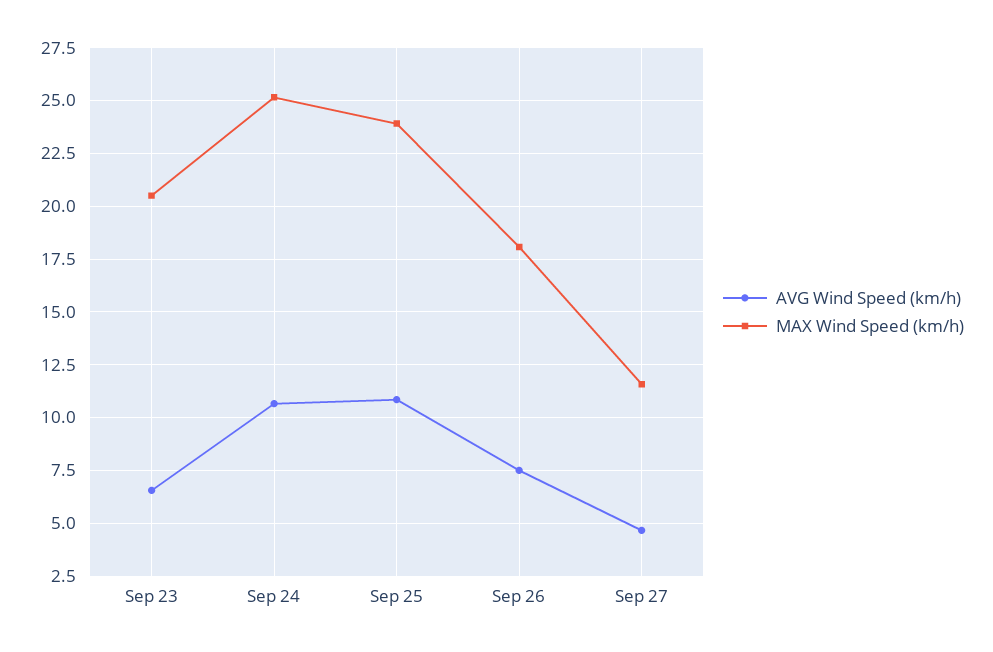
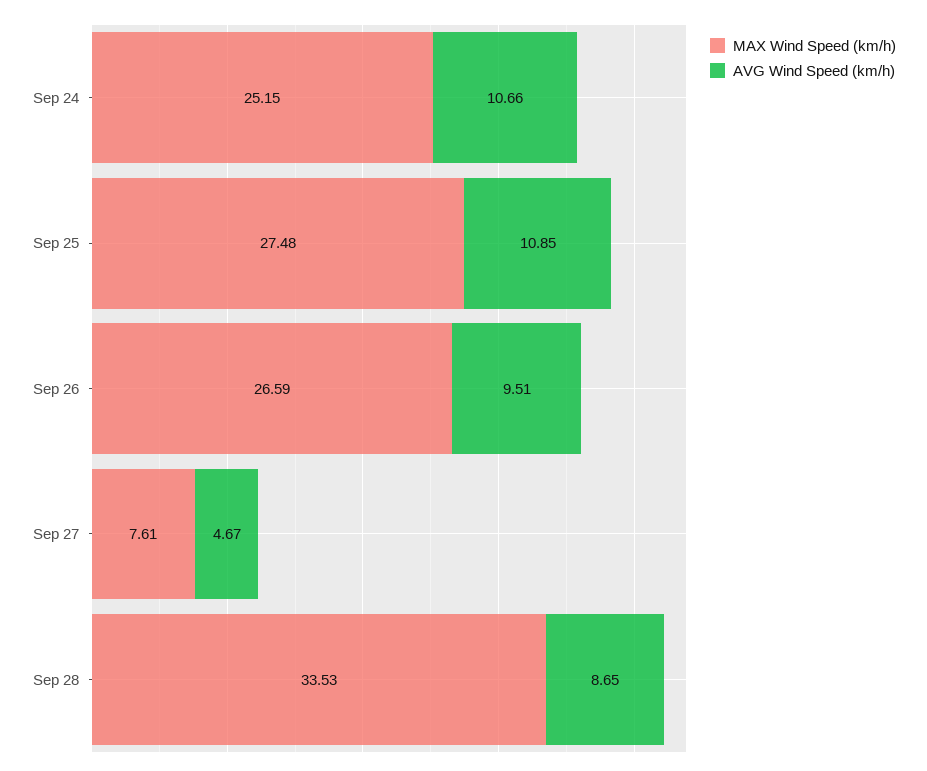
AVG Wind Speed (km/h), Sep 23: 6.5 -> none
MAX Wind Speed (km/h), Sep 23: 20.5 -> none
MAX Wind Speed (km/h), Sep 25: 24 -> 27.48
AVG Wind Speed (km/h), Sep 26: 7.5 -> 9.51
MAX Wind Speed (km/h), Sep 26: 18 -> 26.59
MAX Wind Speed (km/h), Sep 27: 11.5 -> 7.61
MAX Wind Speed (km/h), Sep 28: none -> 33.53
AVG Wind Speed (km/h), Sep 28: none -> 8.65

